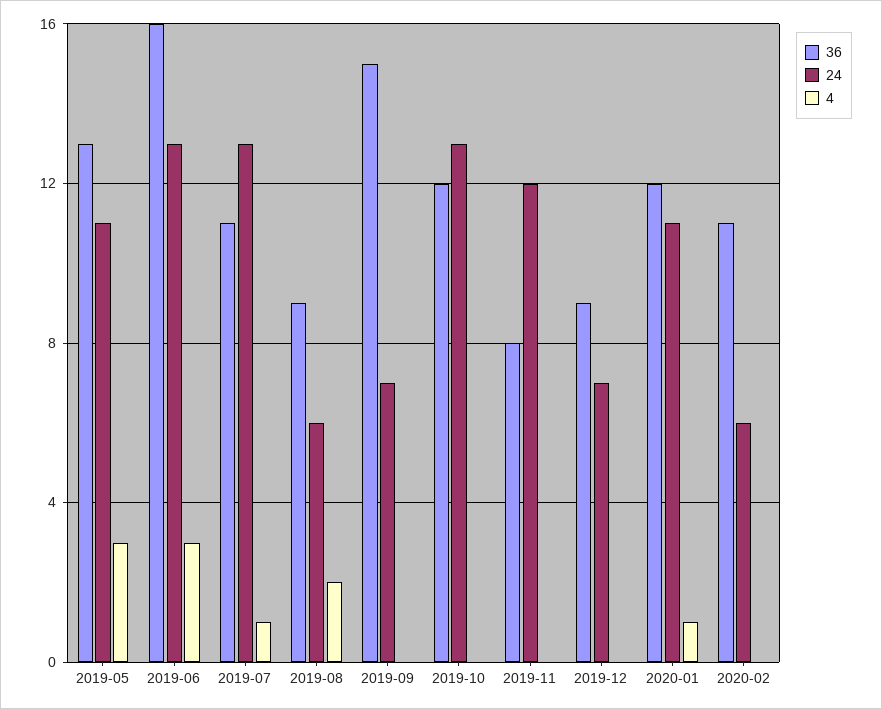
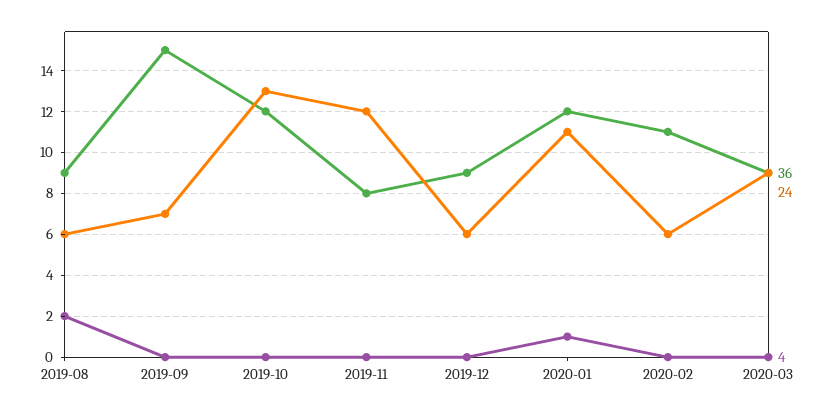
36, 2019-05: 13 -> none
24, 2019-05: 11 -> none
4, 2019-05: 3 -> none
36, 2019-06: 16 -> none
24, 2019-06: 13 -> none
4, 2019-06: 3 -> none
36, 2019-07: 11 -> none
24, 2019-07: 13 -> none
4, 2019-07: 1 -> none
24, 2019-12: 7 -> 6
36, 2020-03: none -> 9
24, 2020-03: none -> 9
4, 2020-03: none -> 0

